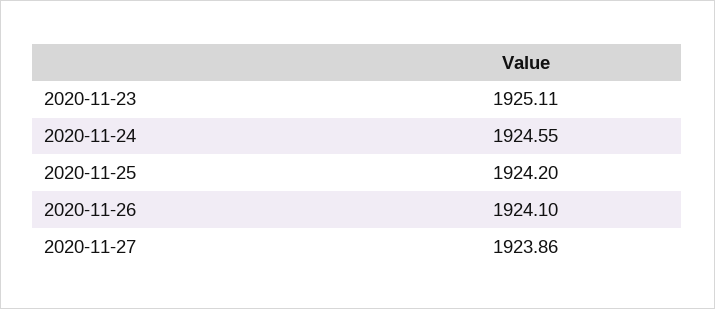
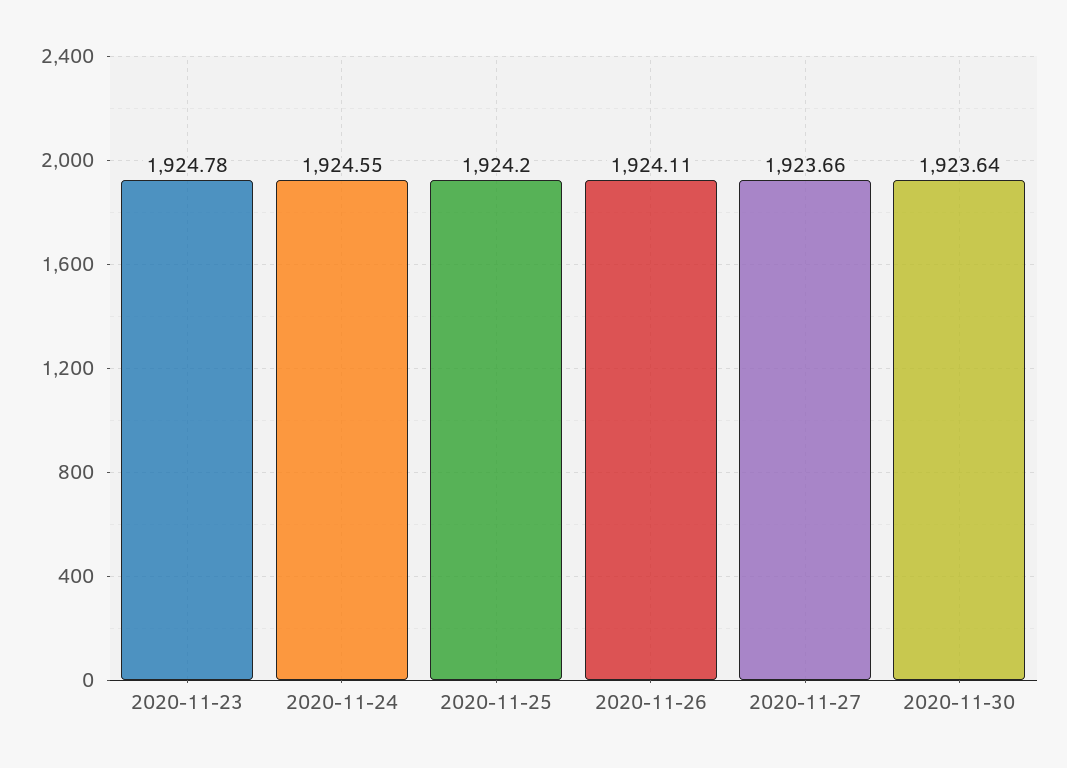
2020-11-23: 1925.11 -> 1924.78
2020-11-26: 1924.1 -> 1924.11
2020-11-27: 1923.86 -> 1923.66
2020-11-30: none -> 1923.64

